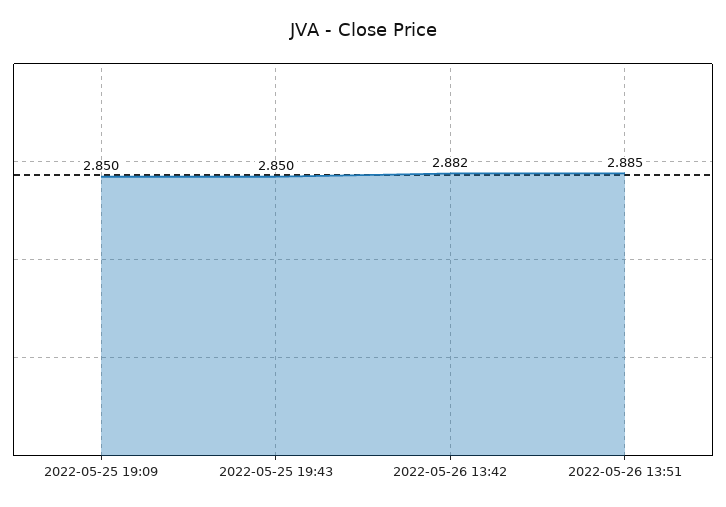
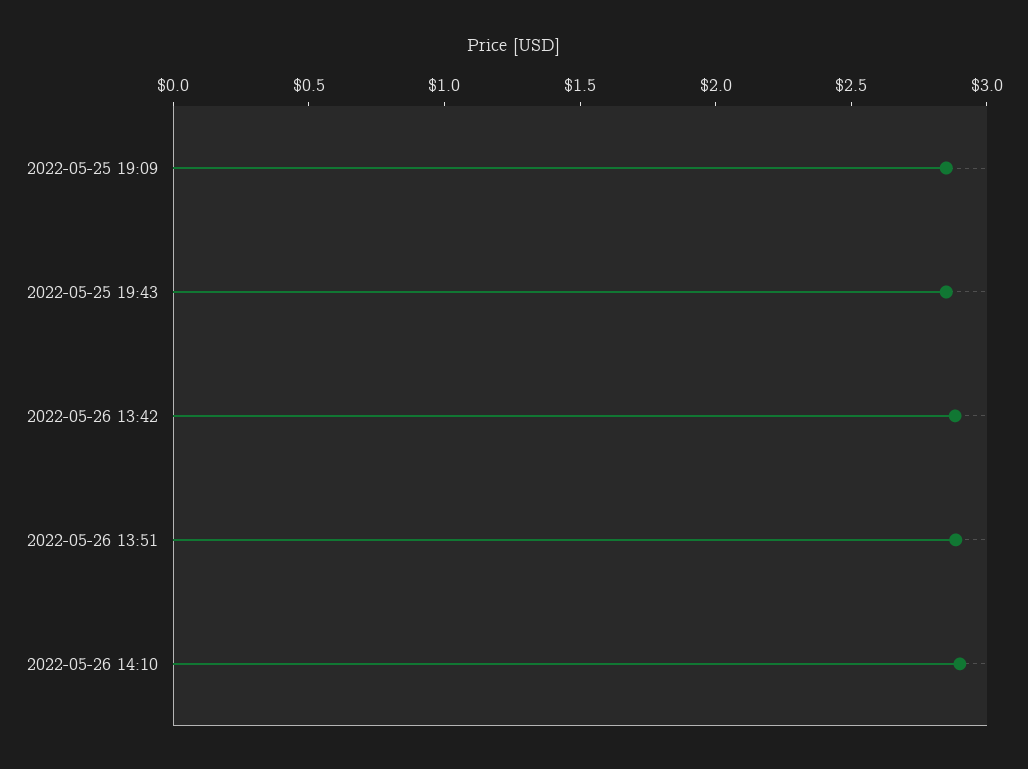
2022-05-26 14:10: none -> 2.9

